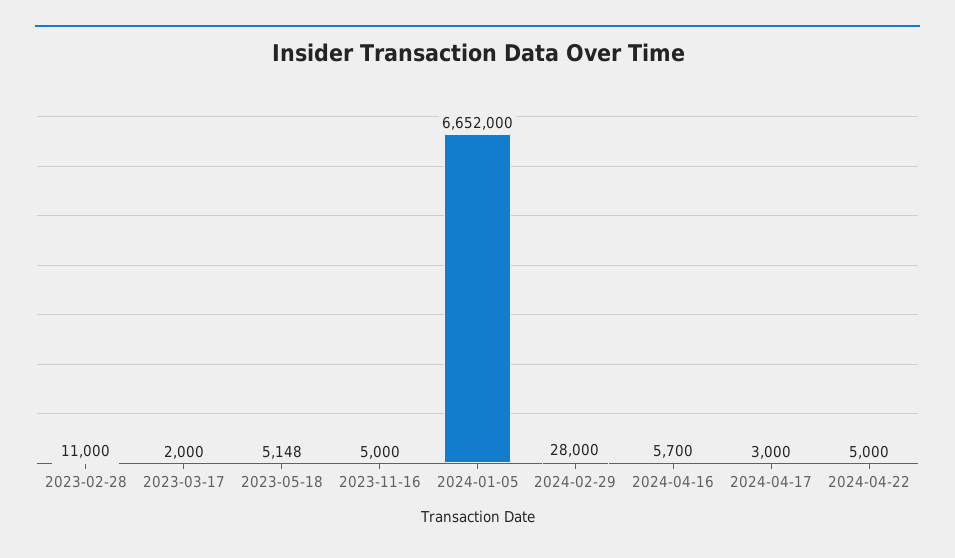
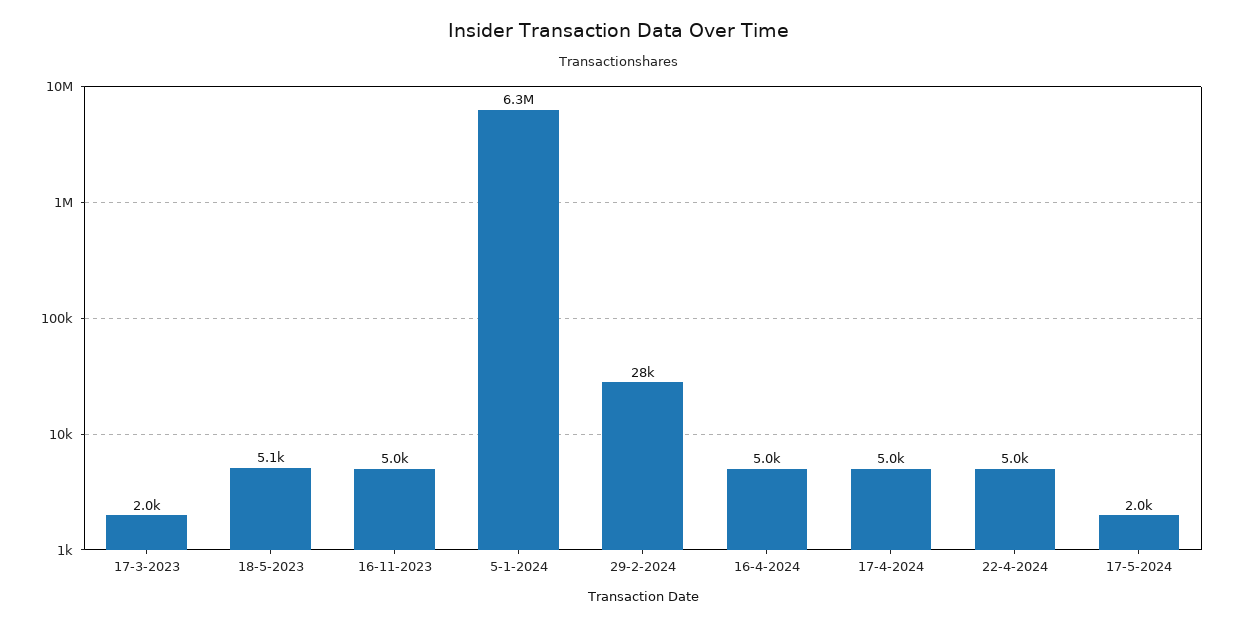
2023-02-28: 11000 -> none
2024-01-05: 6652000 -> 6300000
2024-04-16: 5700 -> 5000
2024-04-17: 3000 -> 5000
17-5-2024: none -> 2000

